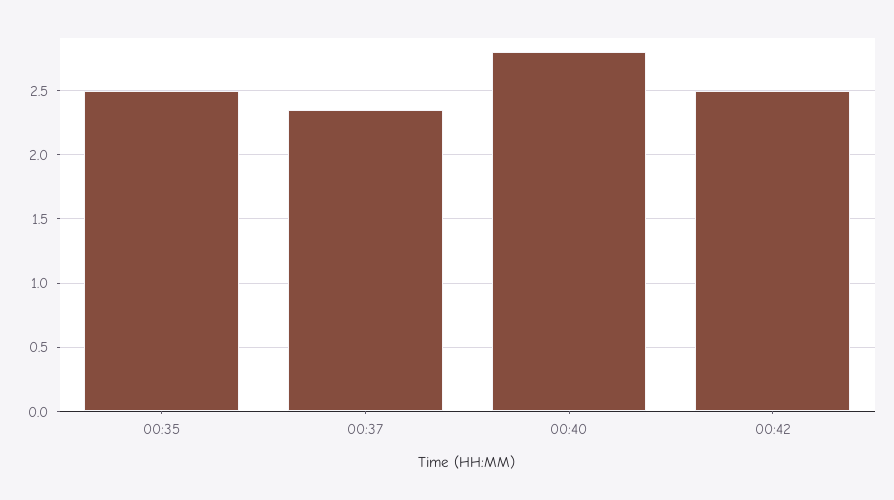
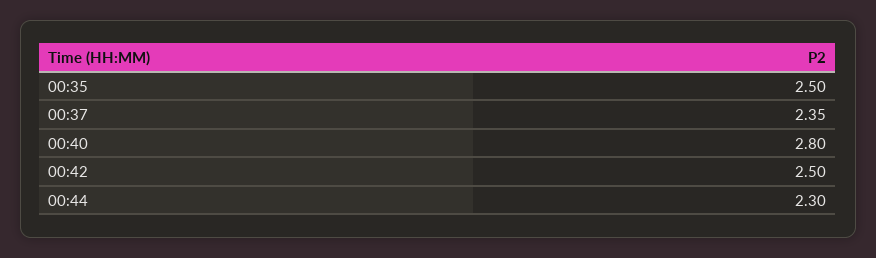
00:44: none -> 2.3

